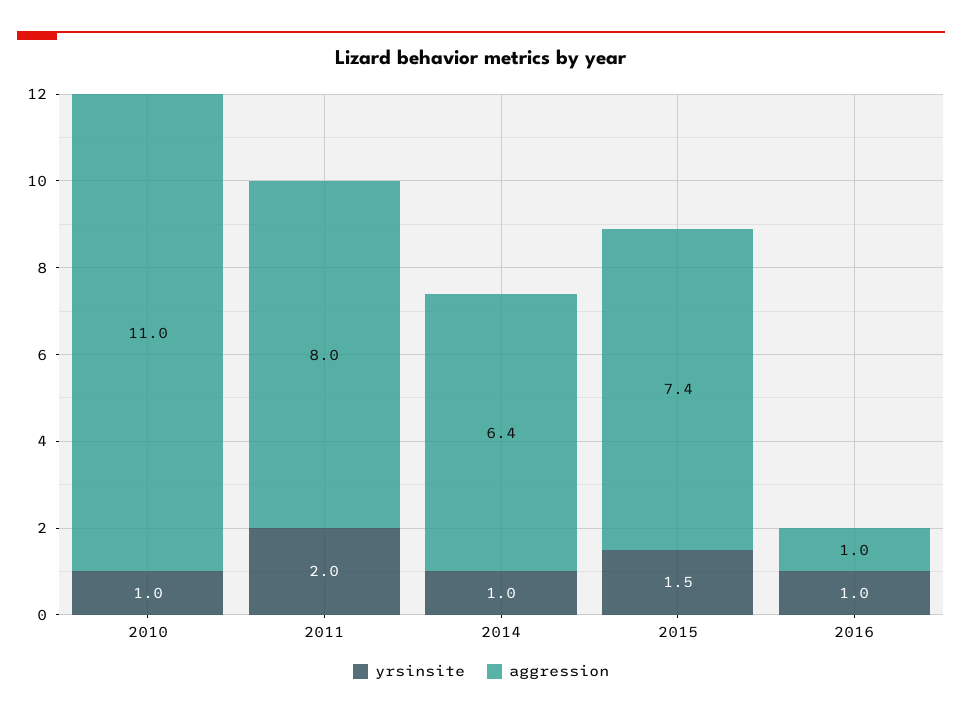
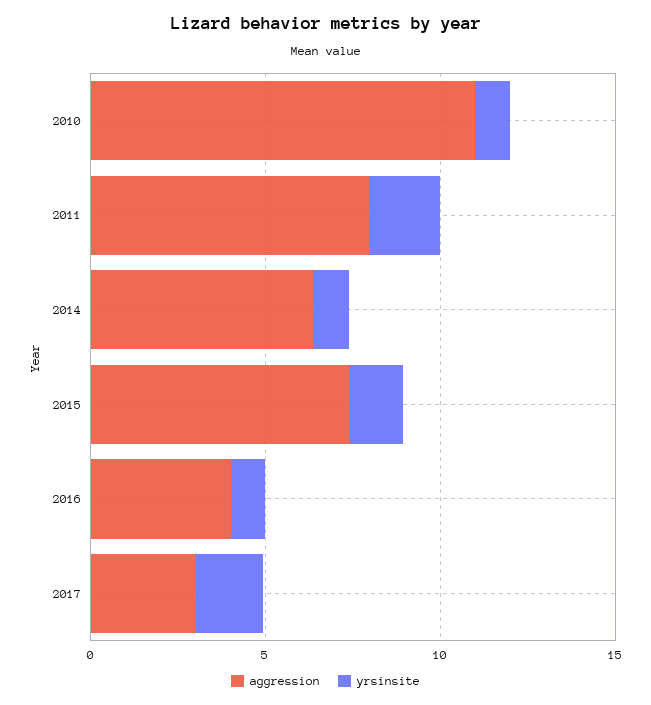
aggression, 2016: 1 -> 4
aggression, 2017: none -> 3
yrsinsite, 2017: none -> 2

